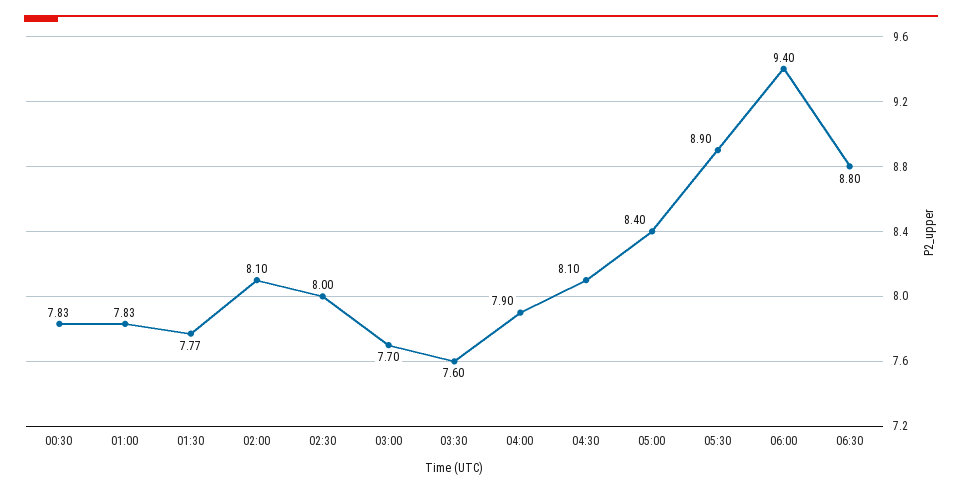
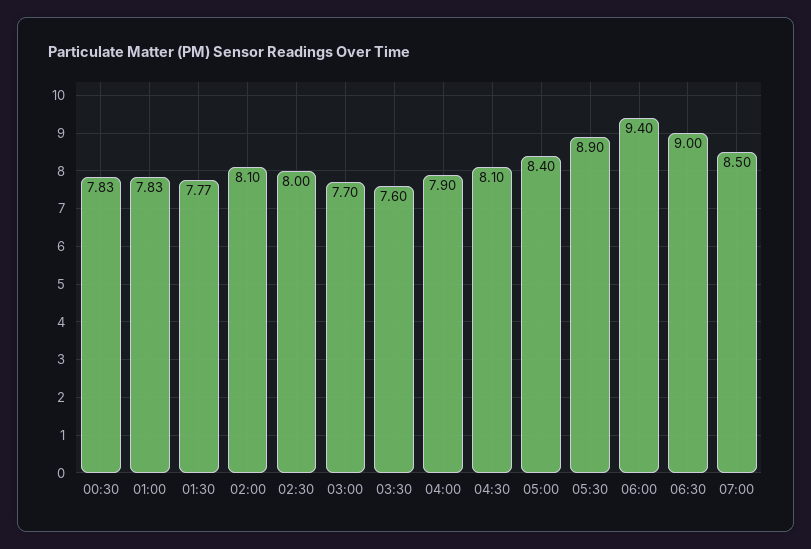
06:30: 8.8 -> 9
07:00: none -> 8.5

